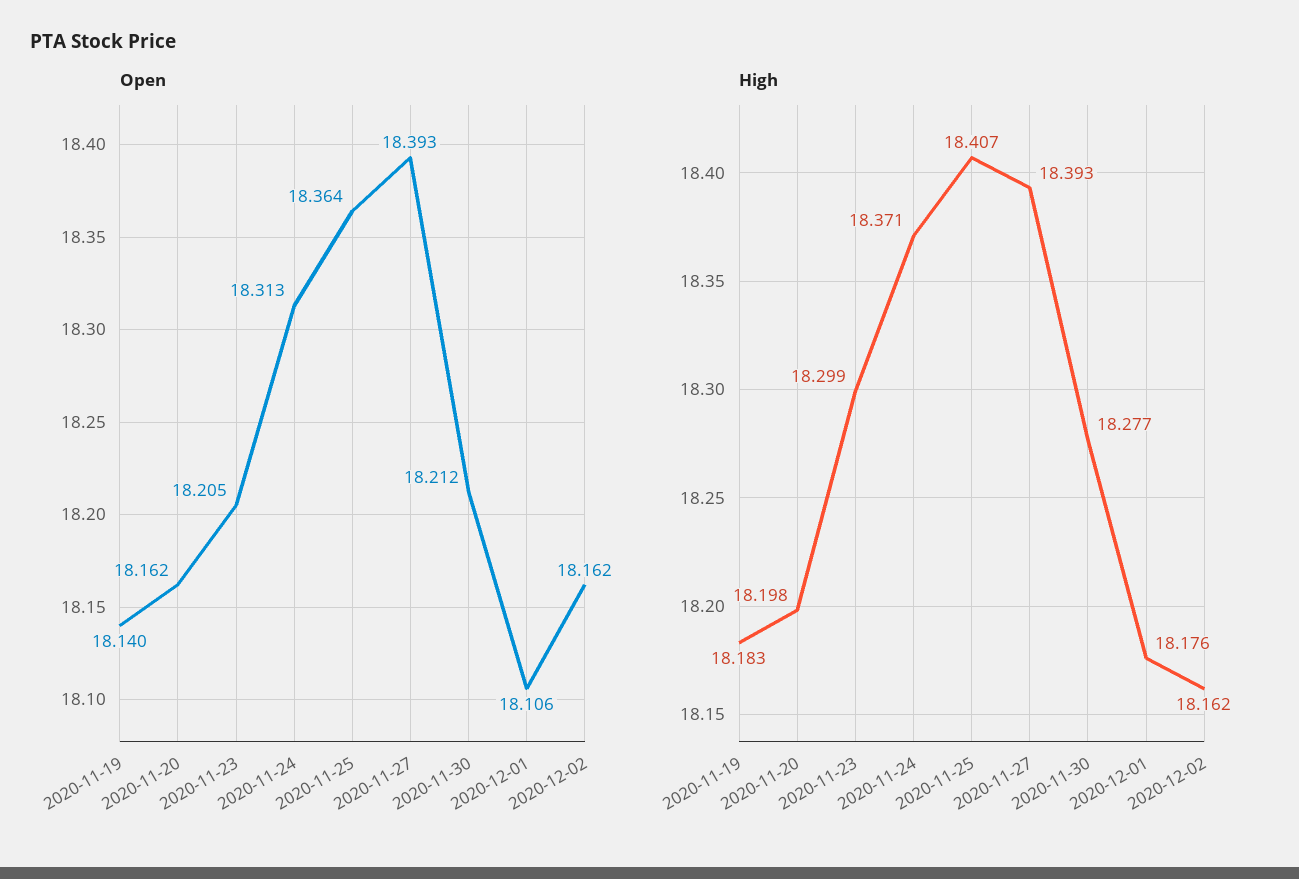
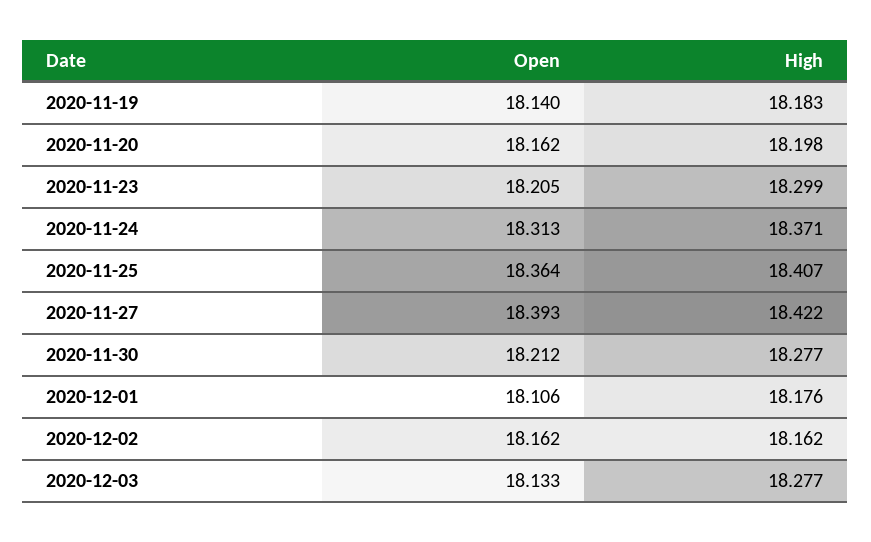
High, 2020-11-27: 18.393 -> 18.422
Open, 2020-12-03: none -> 18.133
High, 2020-12-03: none -> 18.277

